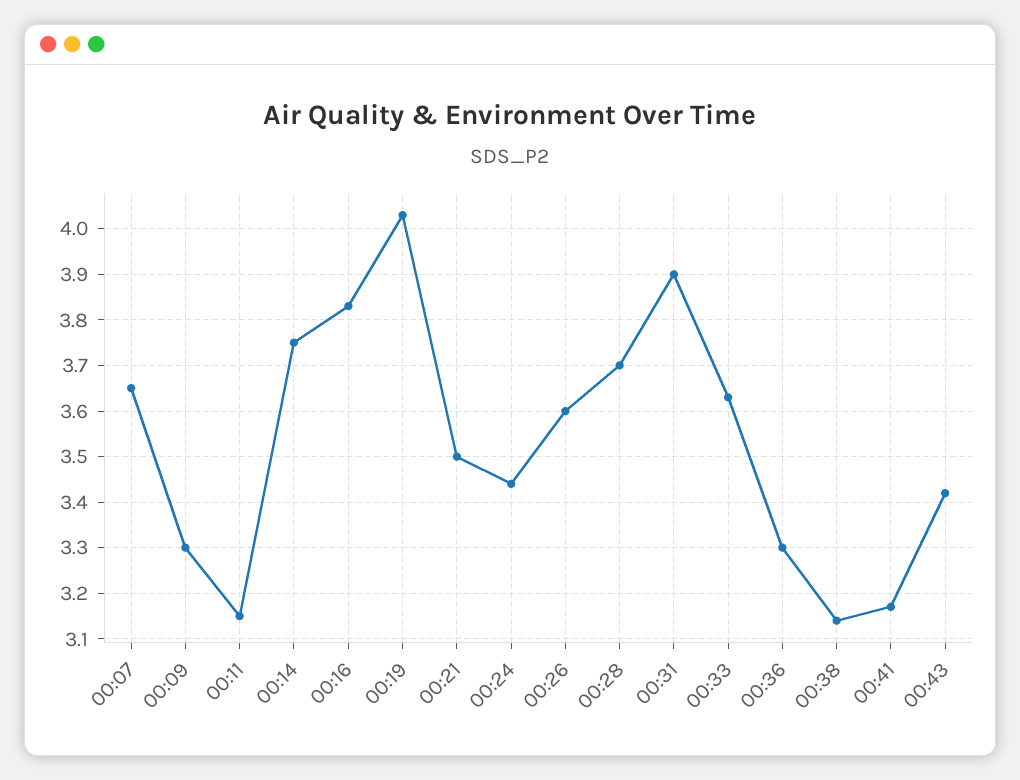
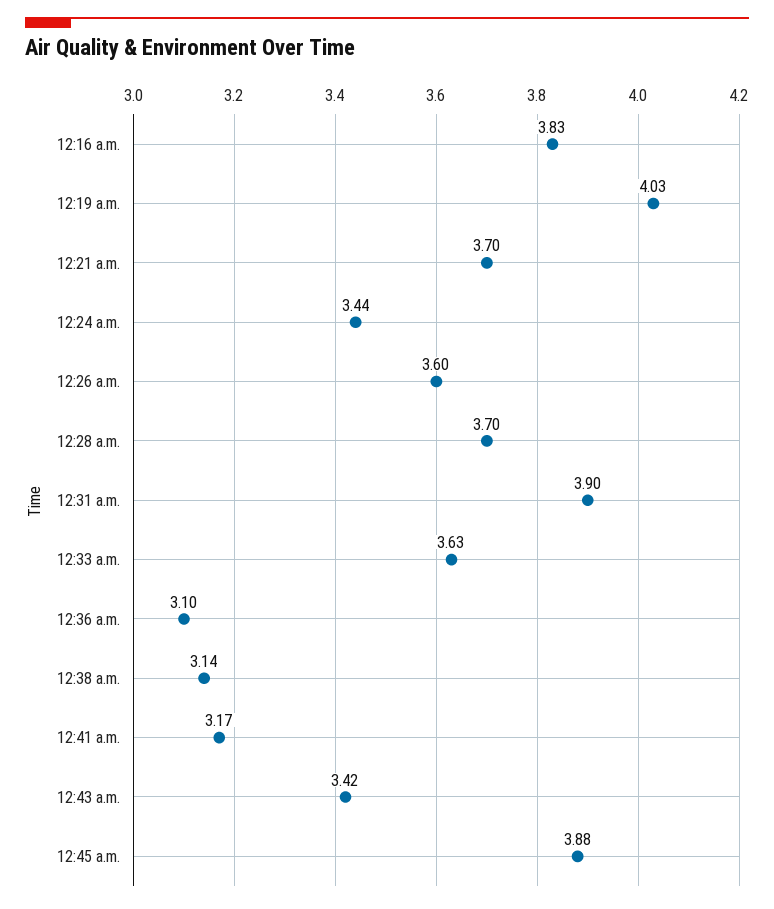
00:07: 3.65 -> none
00:09: 3.3 -> none
00:11: 3.15 -> none
00:14: 3.75 -> none
00:21: 3.5 -> 3.7
00:36: 3.3 -> 3.1
12:45 a.m.: none -> 3.88

